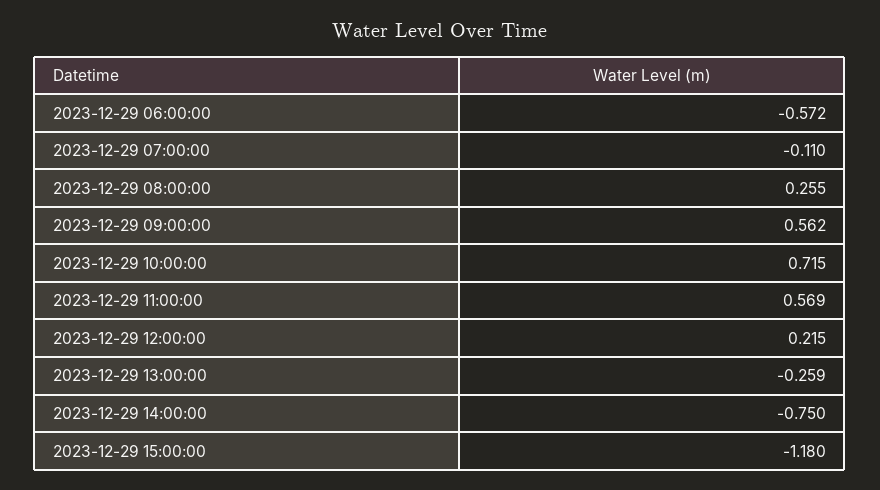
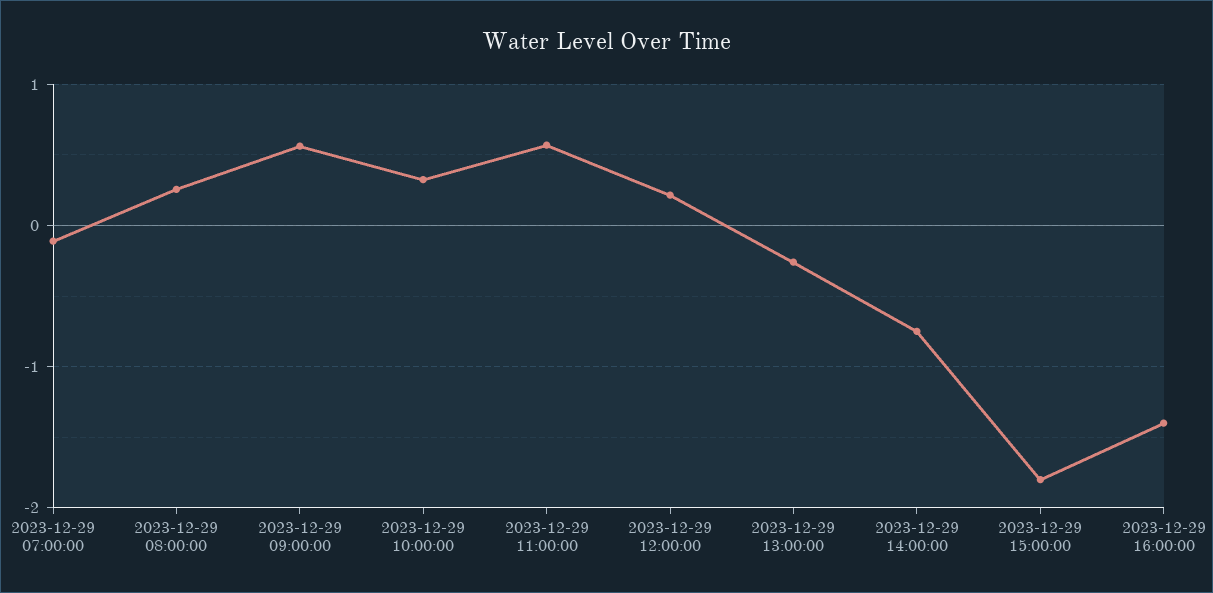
2023-12-29 06:00:00: -0.572 -> none
2023-12-29 10:00:00: 0.715 -> 0.3
2023-12-29 15:00:00: -1.18 -> -1.8
2023-12-29 16:00:00: none -> -1.4

